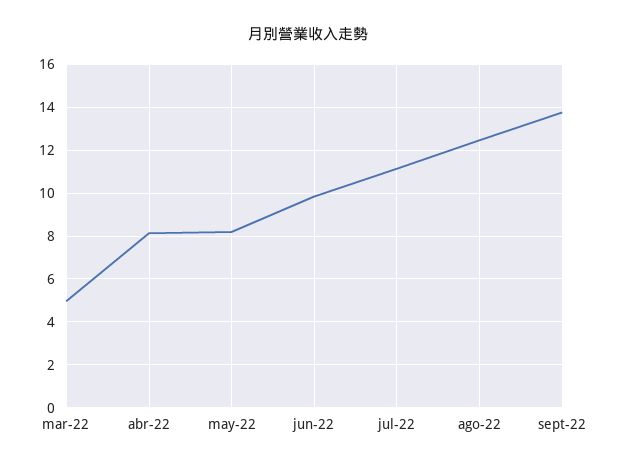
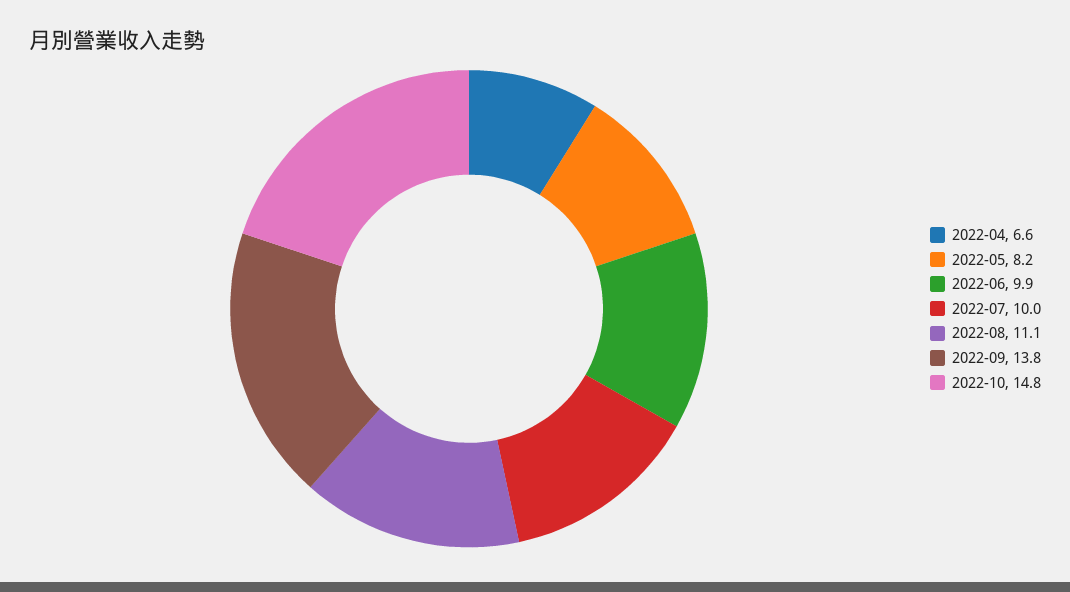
mar-22: 5 -> none
abr-22: 8 -> 6.6
jul-22: 11 -> 10
ago-22: 12.5 -> 11.1
2022-10: none -> 14.8

